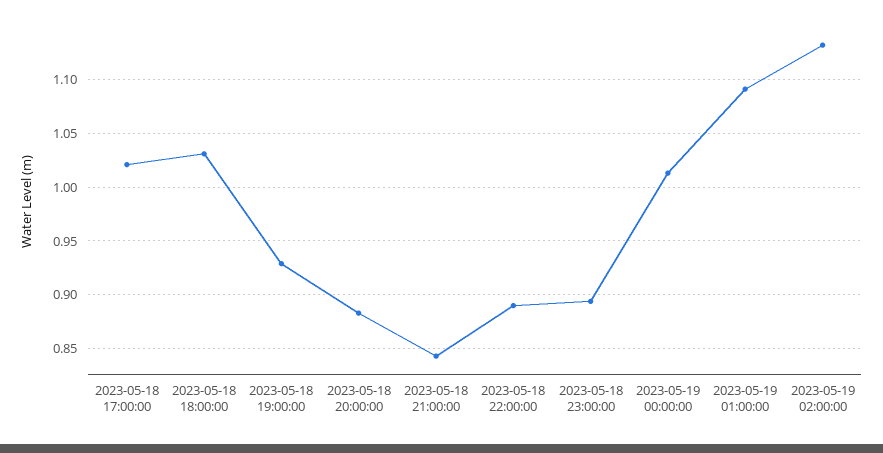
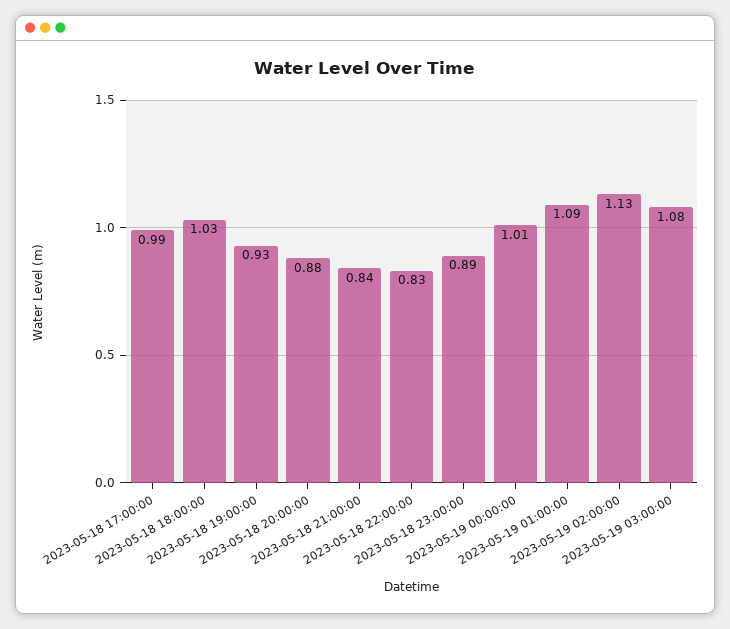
2023-05-18 17:00:00: 1.02 -> 0.99
2023-05-18 22:00:00: 0.89 -> 0.83
2023-05-19 03:00:00: none -> 1.08

